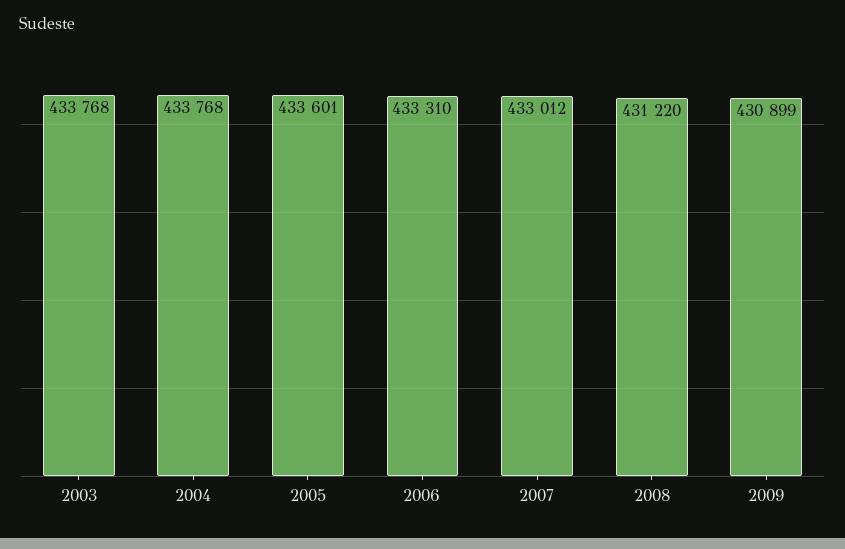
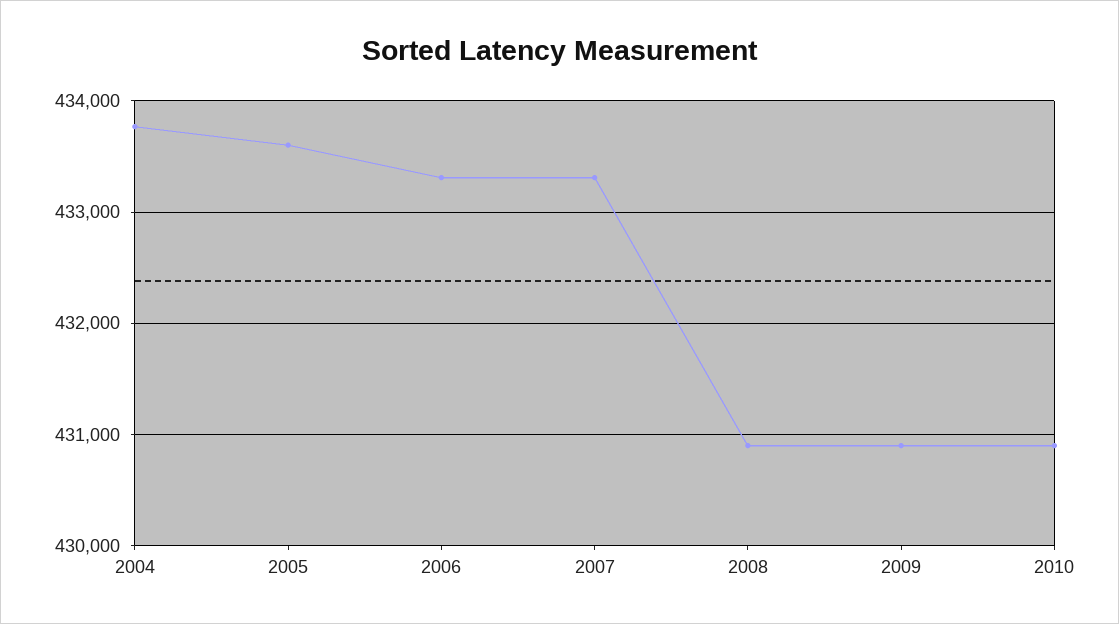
2003: 433768 -> none
2007: 433012 -> 433300
2008: 431220 -> 430900
2010: none -> 430900

